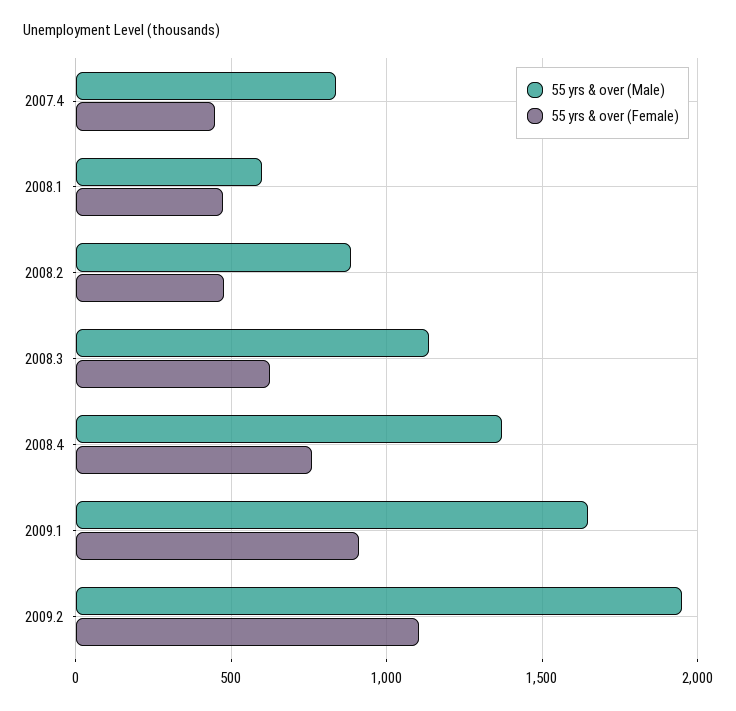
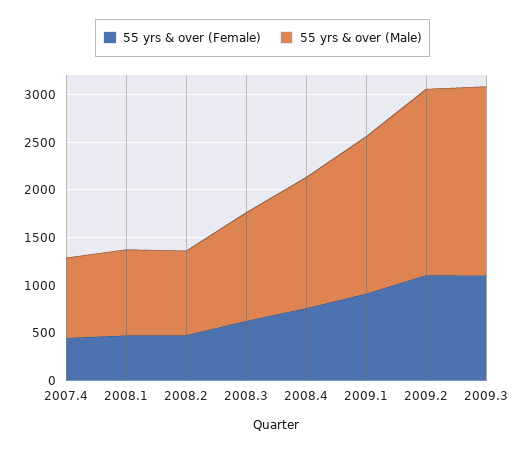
55 yrs & over (Male), 2008.1: 600 -> 900
55 yrs & over (Female), 2009.3: none -> 1100
55 yrs & over (Male), 2009.3: none -> 2000

